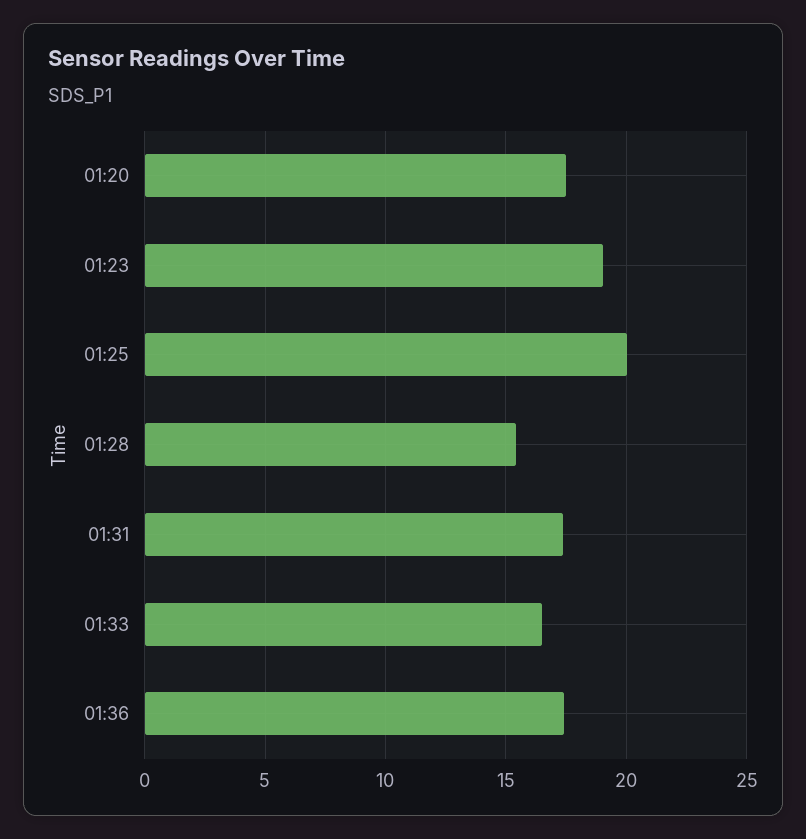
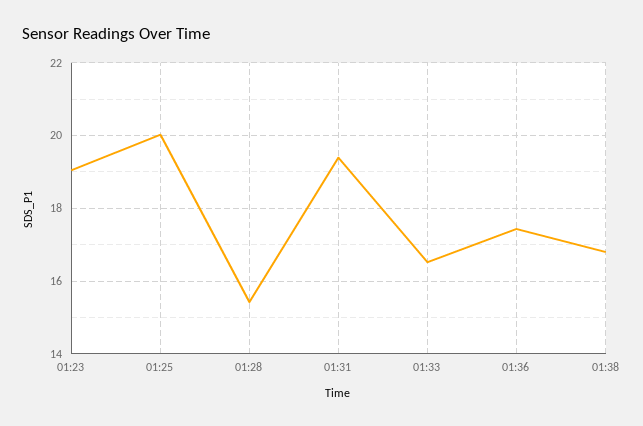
01:20: 17.5 -> none
01:31: 17.5 -> 19.4
01:38: none -> 16.8

